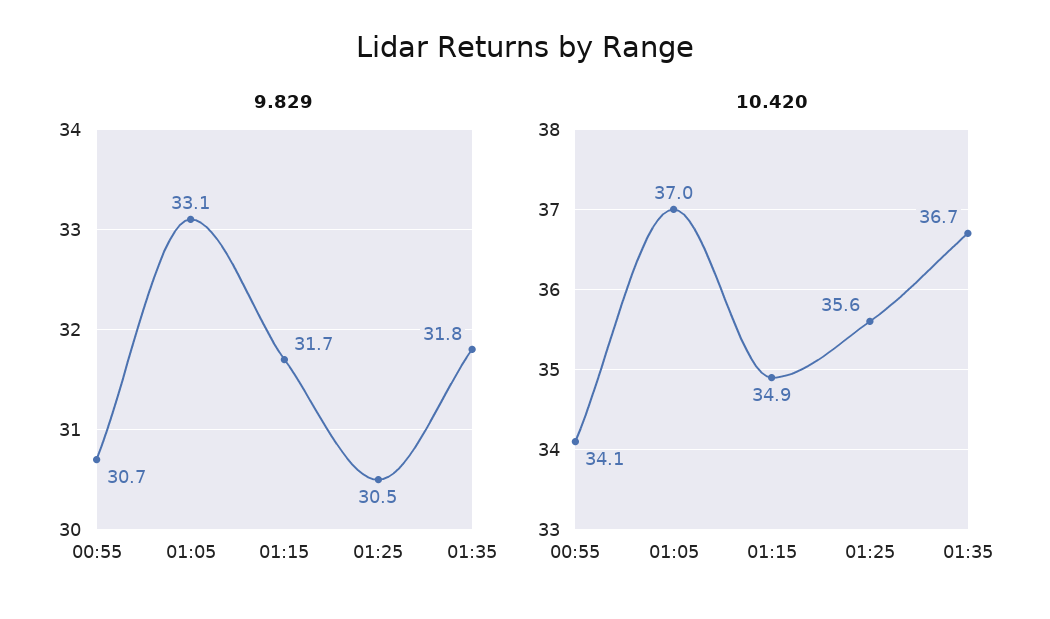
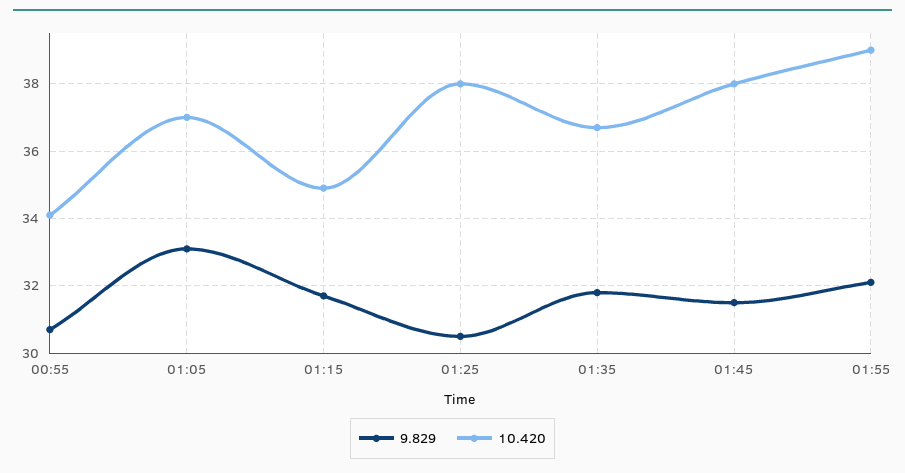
10.420, 01:25: 35.6 -> 38
9.829, 01:45: none -> 31.5
10.420, 01:45: none -> 38
9.829, 01:55: none -> 32
10.420, 01:55: none -> 39

